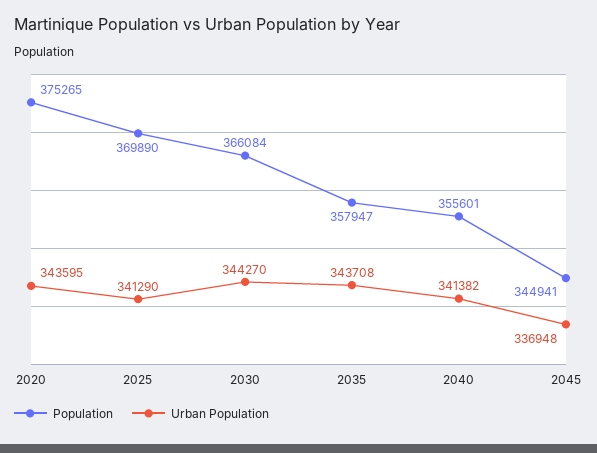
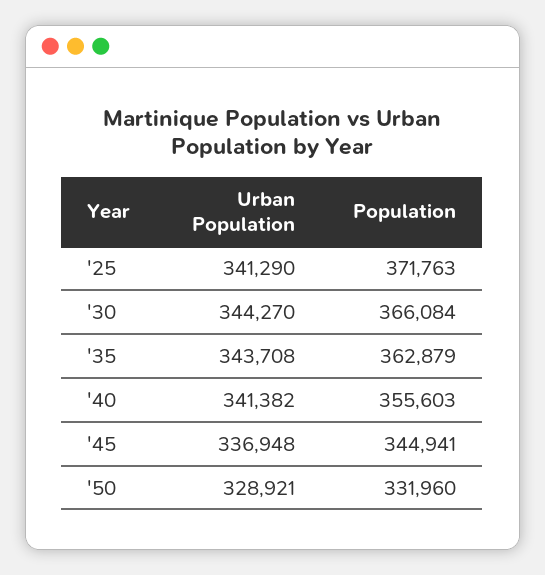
Population, 2020: 375265 -> none
Urban Population, 2020: 343595 -> none
Population, 2025: 369890 -> 371763
Population, 2035: 357947 -> 362879
Population, 2040: 355601 -> 355603
Urban Population, '50: none -> 328921
Population, '50: none -> 331960

